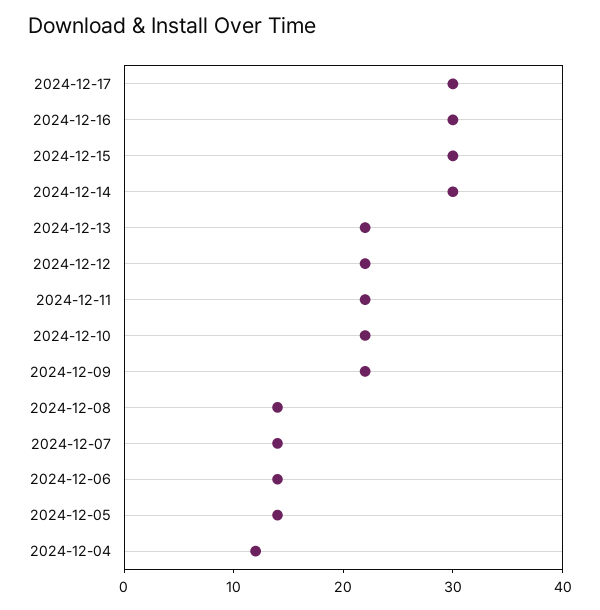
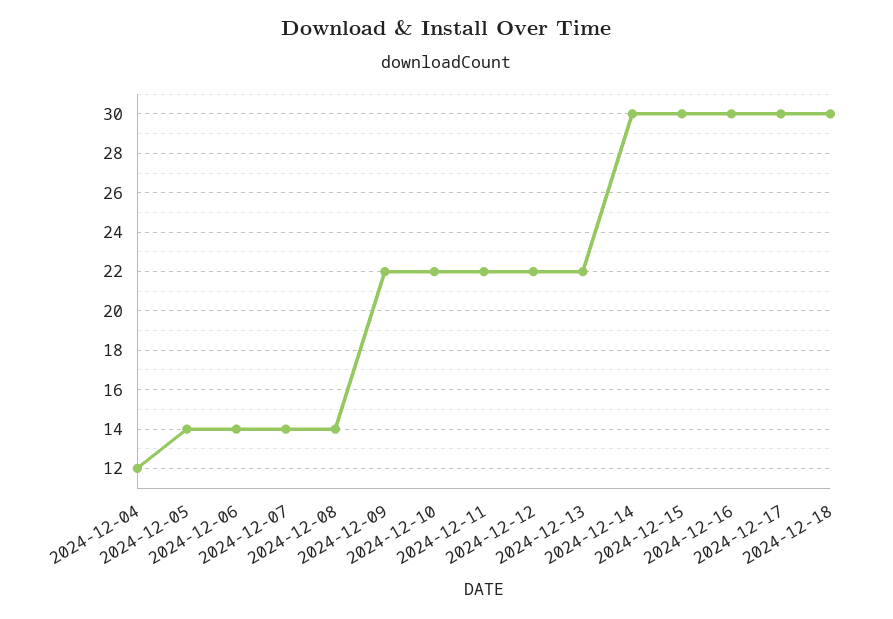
2024-12-18: none -> 30

